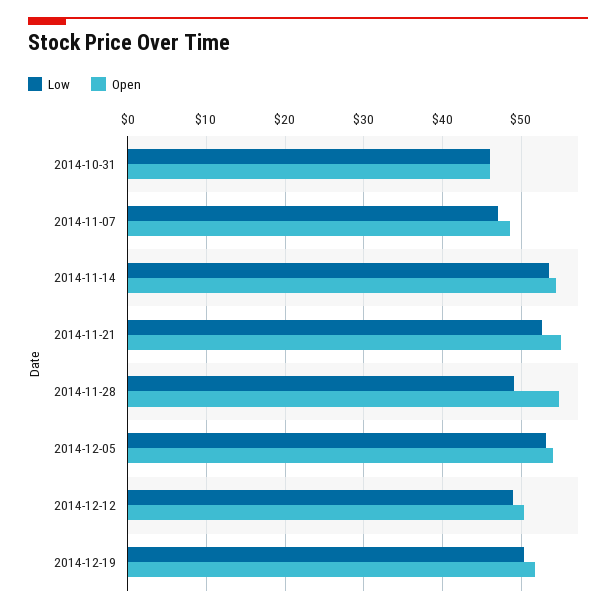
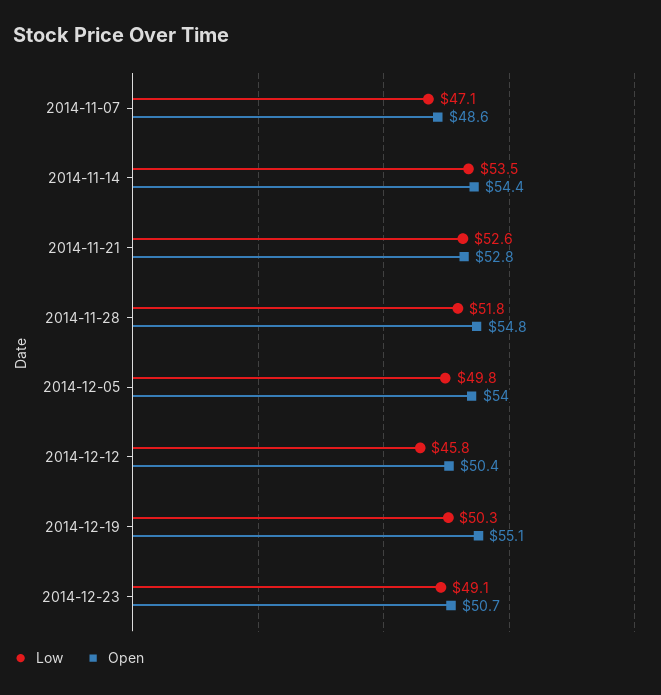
Low, 2014-10-31: 46 -> none
Open, 2014-10-31: 46 -> none
Open, 2014-11-21: 55 -> 52.8
Low, 2014-11-28: 49 -> 51.8
Low, 2014-12-05: 53 -> 49.8
Low, 2014-12-12: 49 -> 45.8
Open, 2014-12-19: 52 -> 55.1
Low, 2014-12-23: none -> 49.1
Open, 2014-12-23: none -> 50.7

